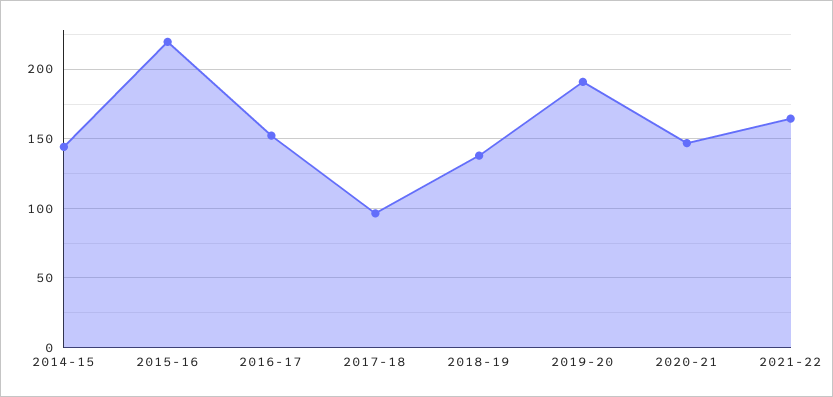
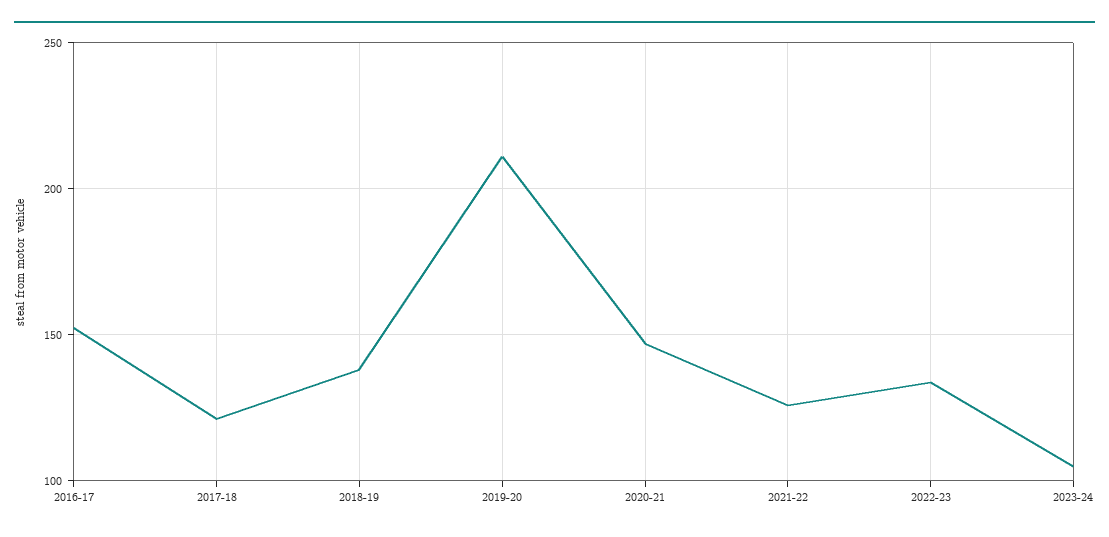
2014-15: 145 -> none
2015-16: 220 -> none
2017-18: 95 -> 120
2019-20: 190 -> 210
2021-22: 165 -> 125
2022-23: none -> 135
2023-24: none -> 105

